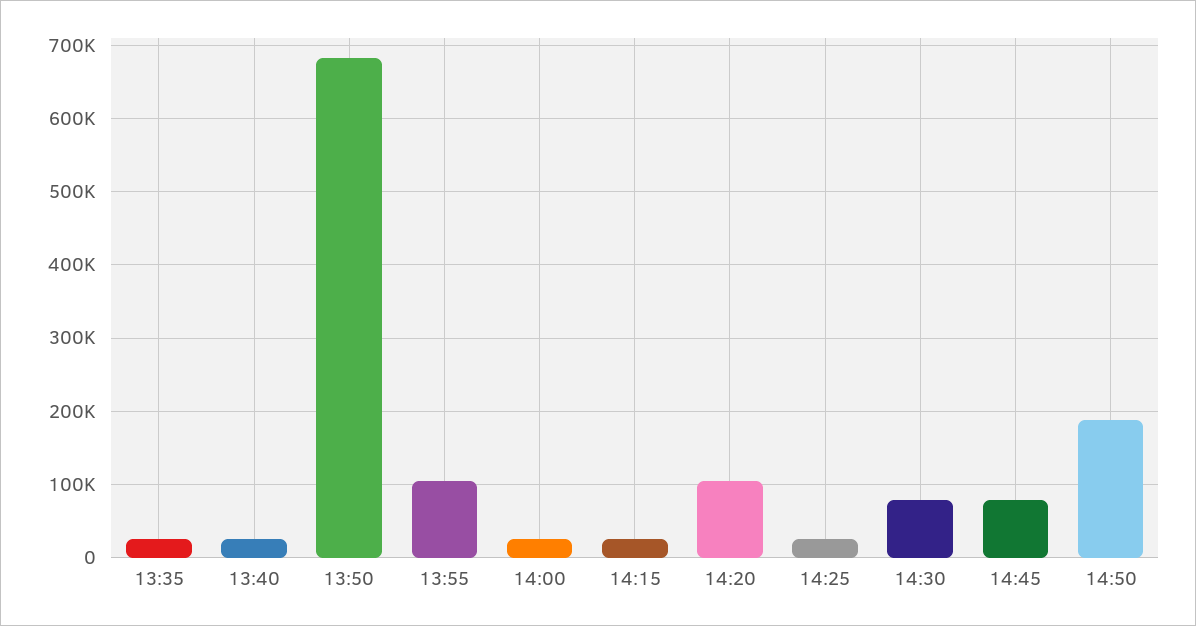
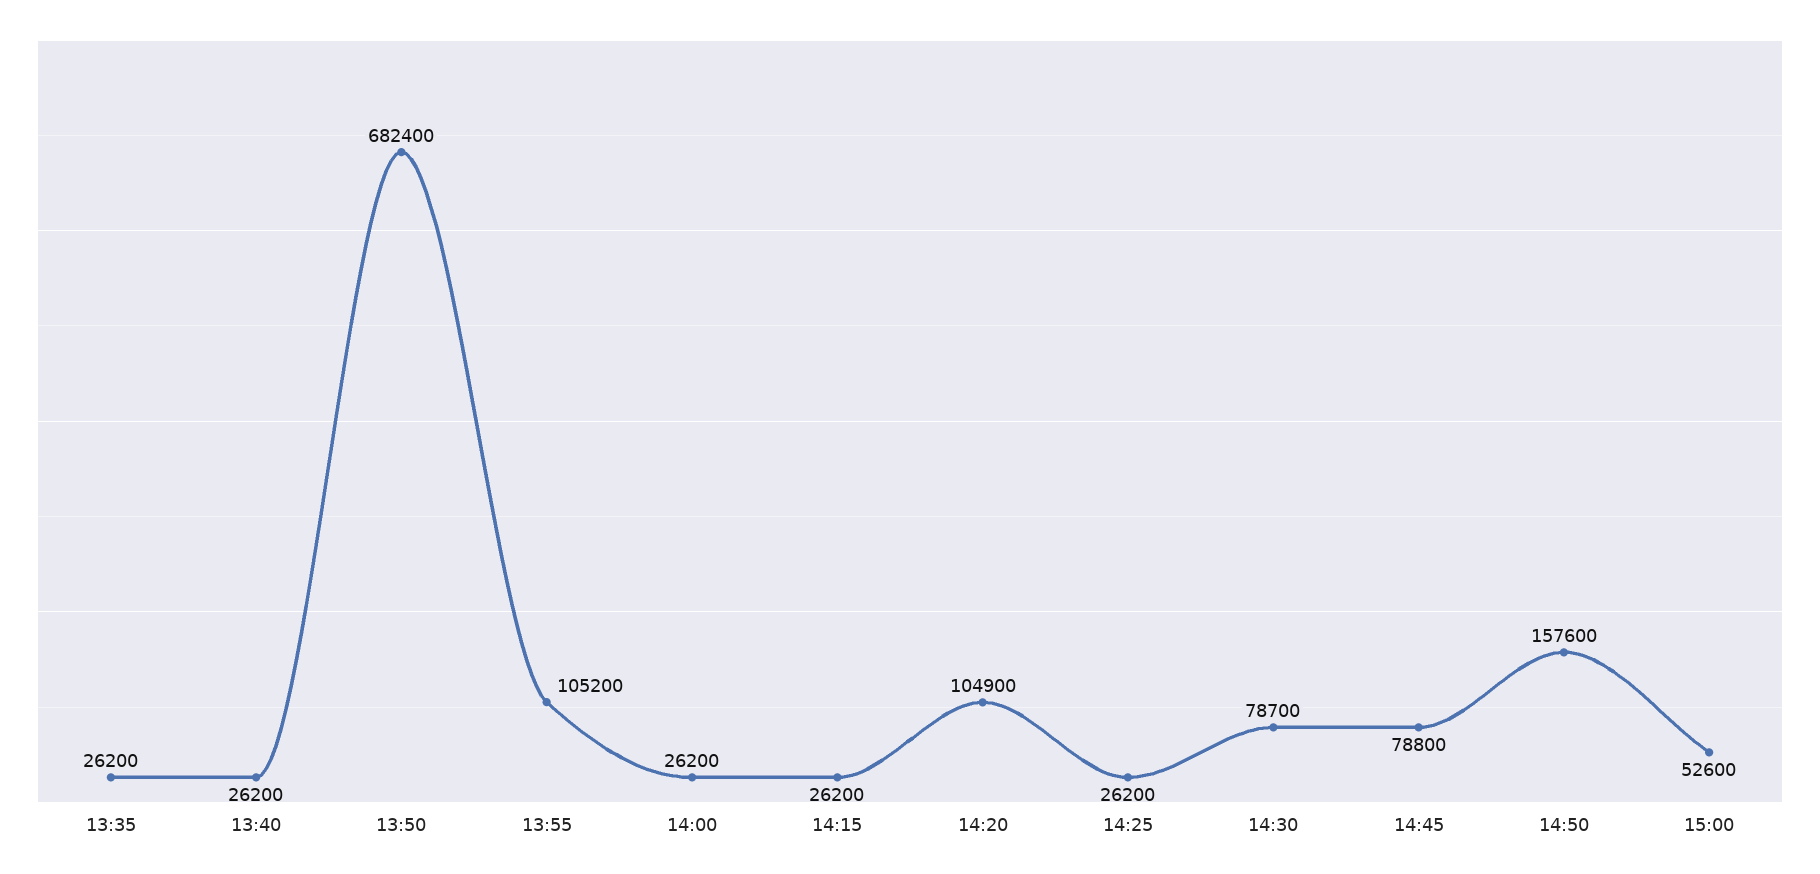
14:50: 190000 -> 157600
15:00: none -> 52600

